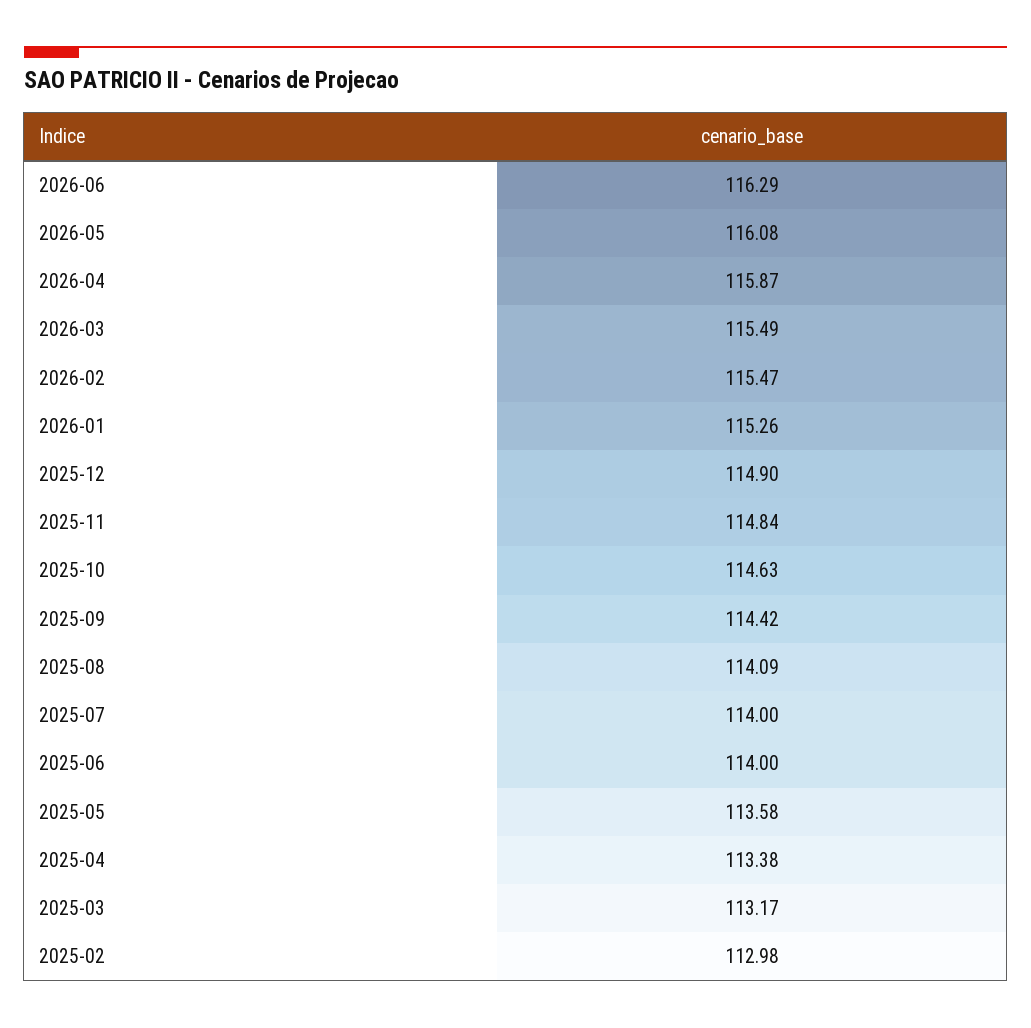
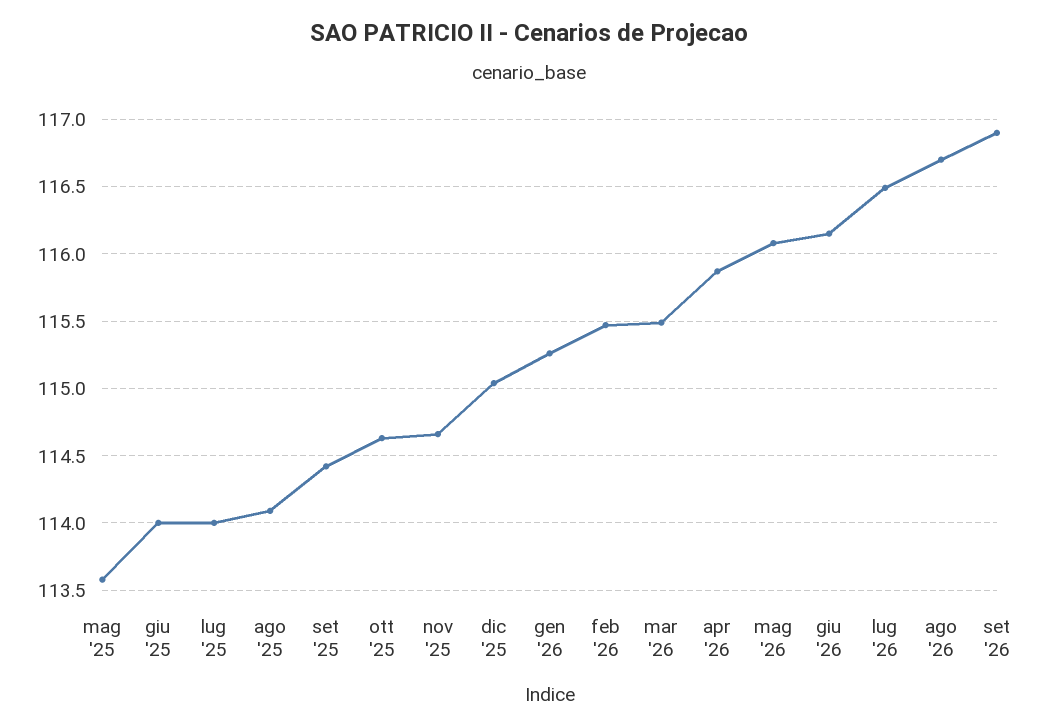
2026-06: 116.29 -> 116.15
2025-12: 114.9 -> 115.05
2025-11: 114.84 -> 114.65
2025-04: 113.38 -> none
2025-03: 113.17 -> none
2025-02: 112.98 -> none
lug '26: none -> 116.5
ago '26: none -> 116.7
set '26: none -> 116.9

